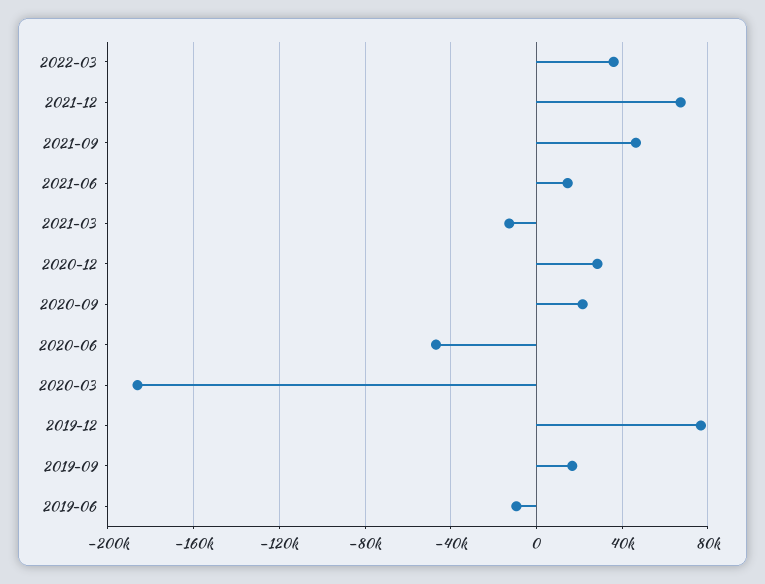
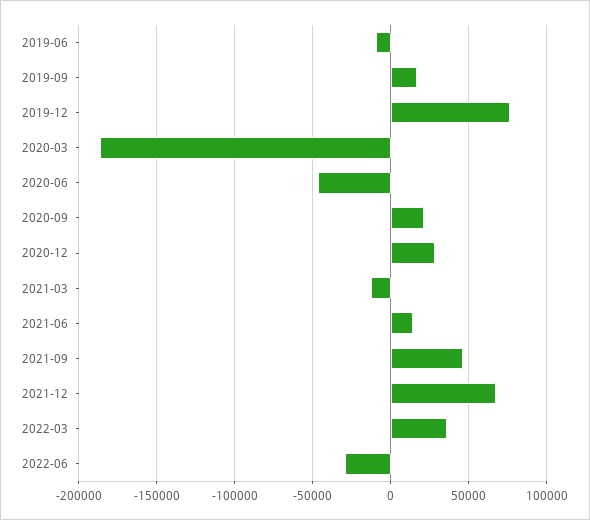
2022-06: none -> -30000

